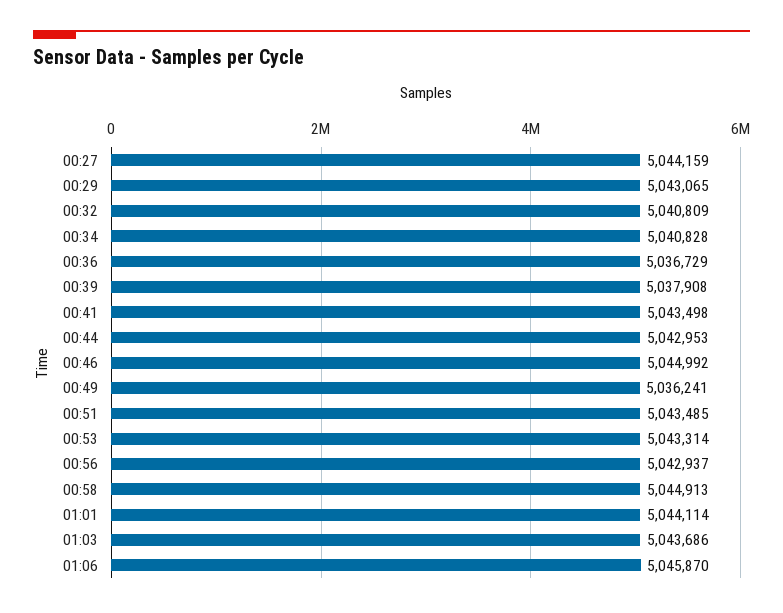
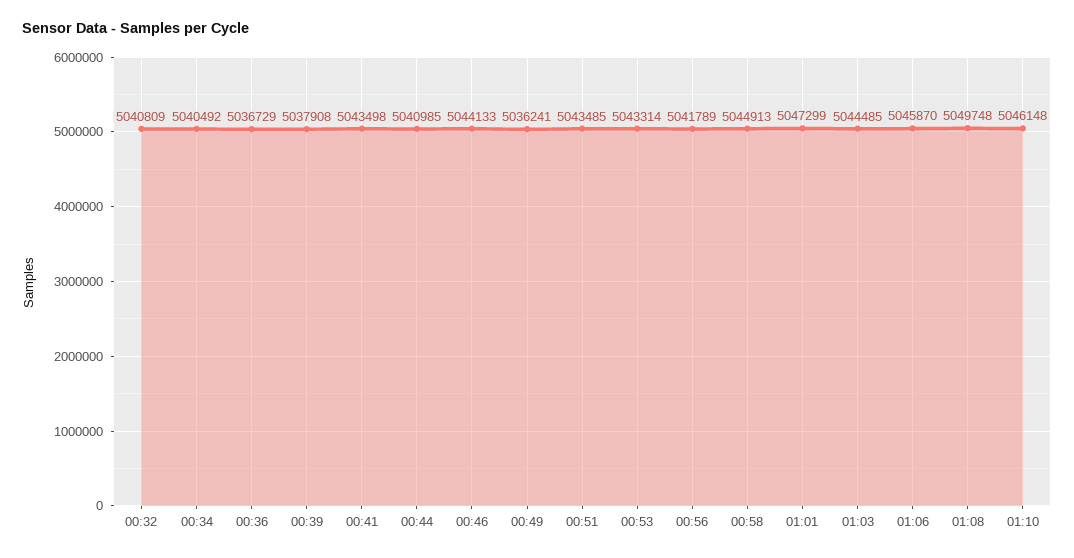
00:27: 5044159 -> none
00:29: 5043065 -> none
00:34: 5040828 -> 5040492
00:44: 5042953 -> 5040985
00:46: 5044992 -> 5044133
00:56: 5042937 -> 5041789
01:01: 5044114 -> 5047299
01:03: 5043686 -> 5044485
01:08: none -> 5049748
01:10: none -> 5046148

